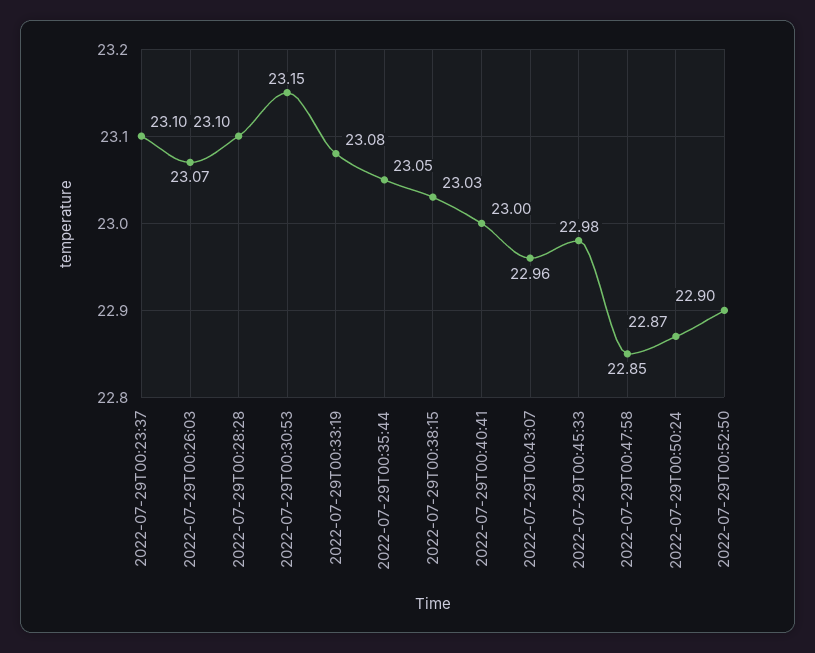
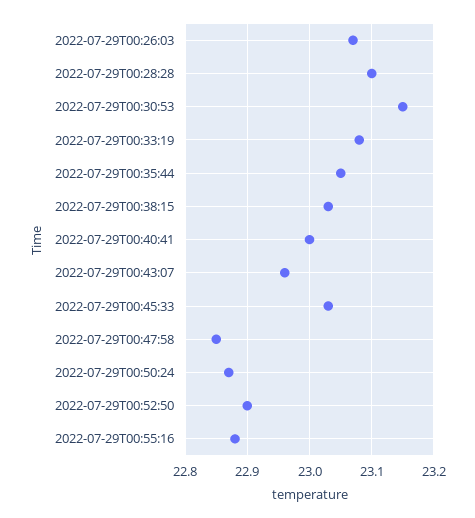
2022-07-29T00:23:37: 23.1 -> none
2022-07-29T00:45:33: 22.98 -> 23.03
2022-07-29T00:55:16: none -> 22.88

